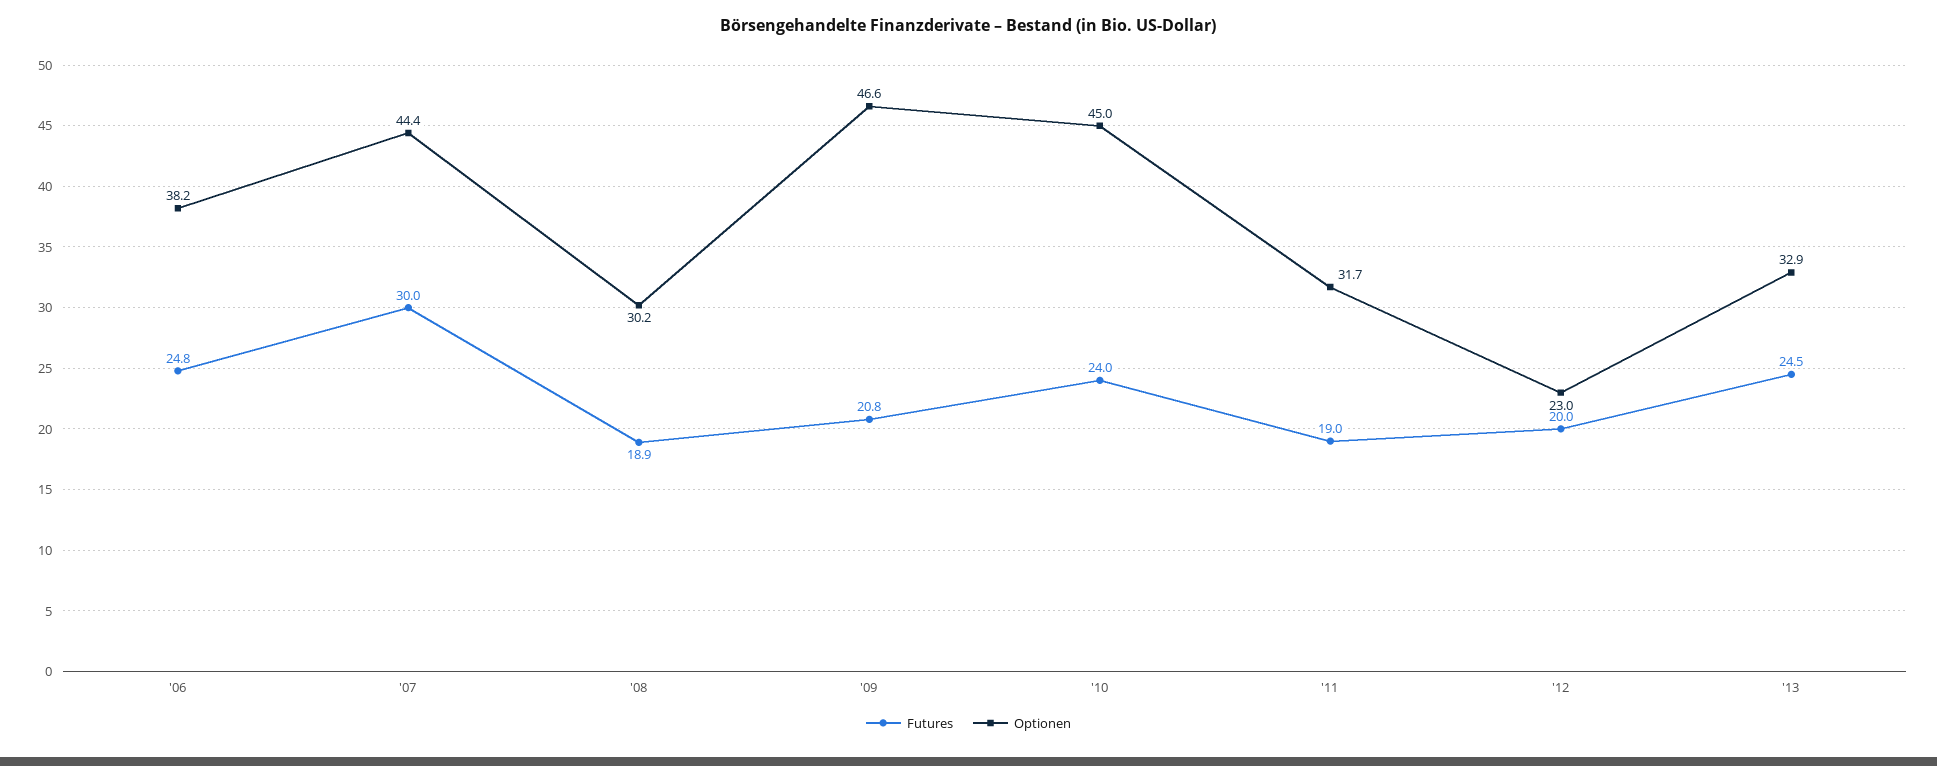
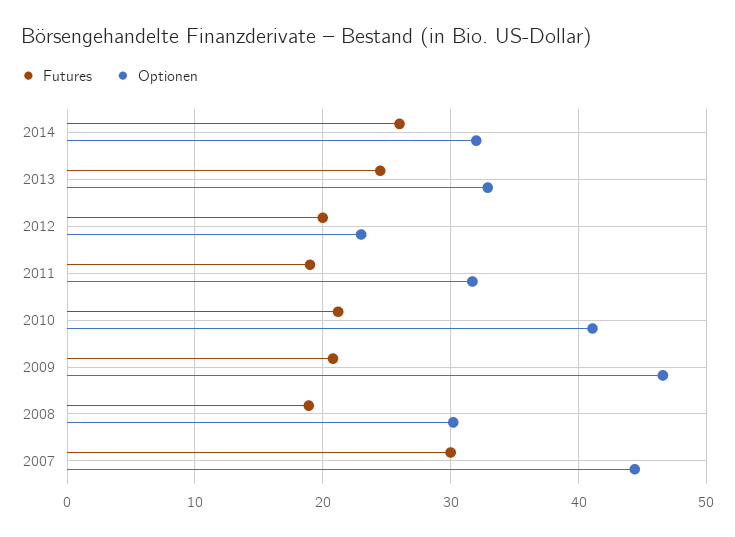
Futures, '06: 24.8 -> none
Optionen, '06: 38.2 -> none
Futures, '10: 24 -> 21
Optionen, '10: 45 -> 41
Futures, 2014: none -> 26
Optionen, 2014: none -> 32

